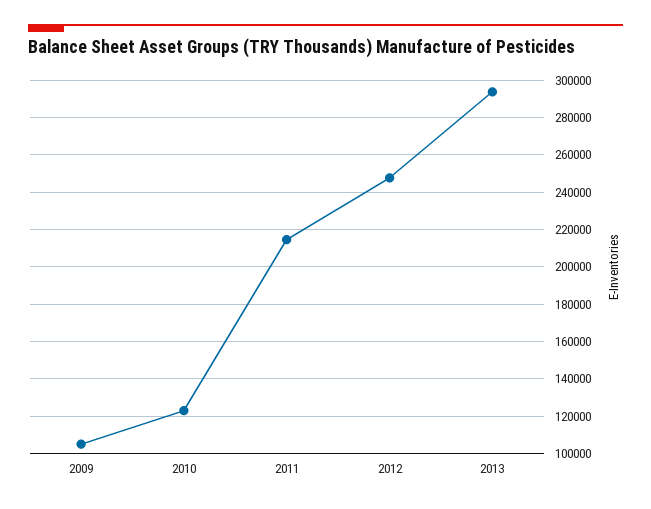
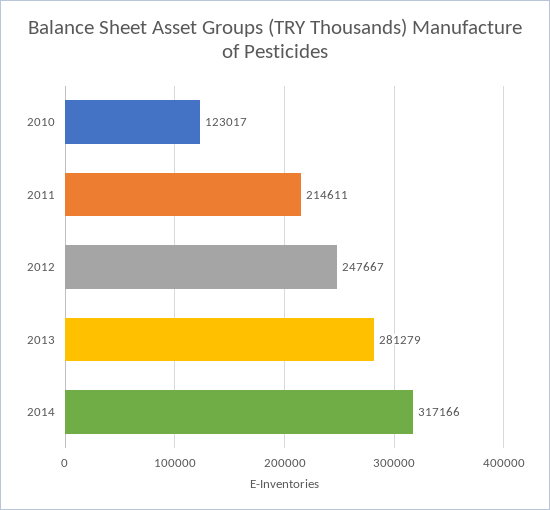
2009: 105000 -> none
2013: 295000 -> 281279
2014: none -> 317166

